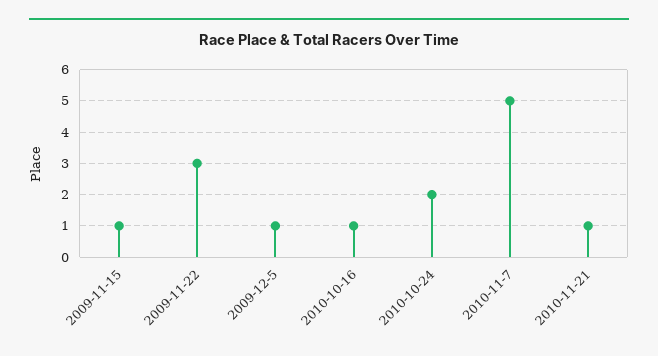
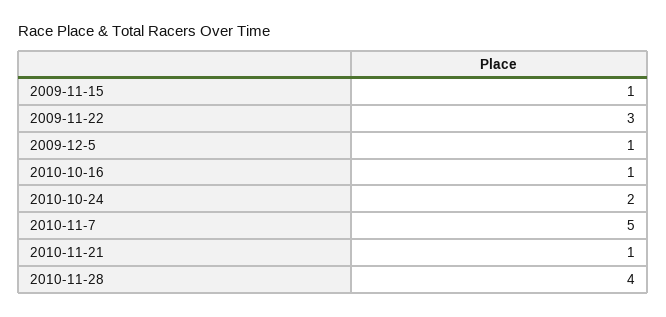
2010-11-28: none -> 4

